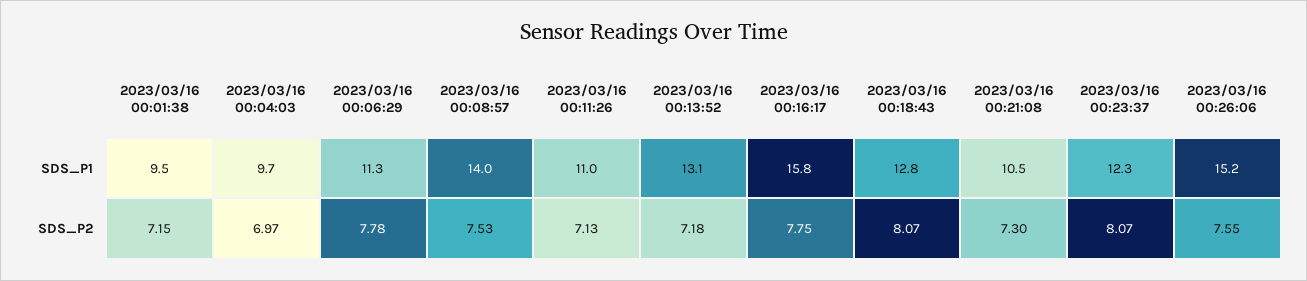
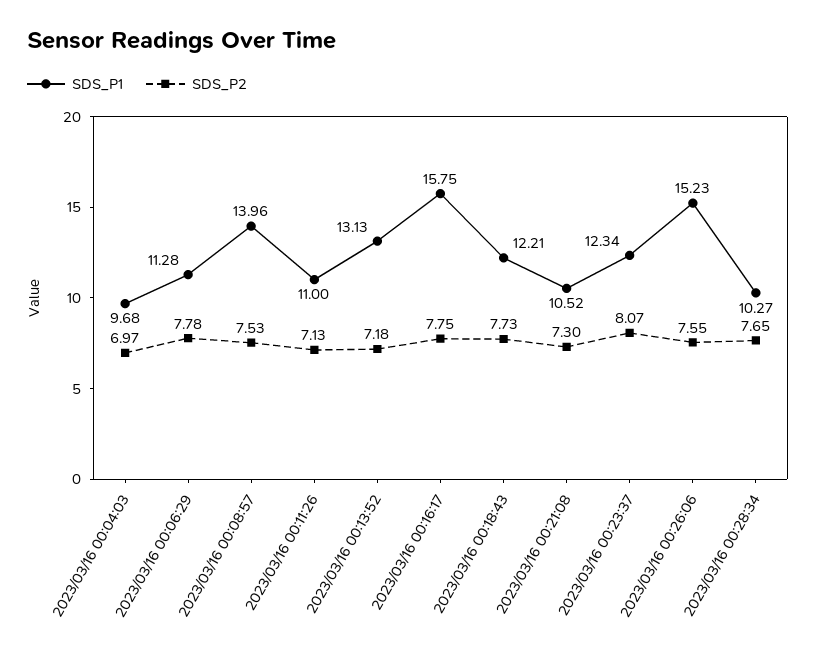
SDS_P1, 2023/03/16 00:01:38: 9.5 -> none
SDS_P1, 2023/03/16 00:18:43: 12.8 -> 12.21
SDS_P2, 2023/03/16 00:01:38: 7.15 -> none
SDS_P2, 2023/03/16 00:18:43: 8.07 -> 7.73
SDS_P1, 2023/03/16 00:28:34: none -> 10.27
SDS_P2, 2023/03/16 00:28:34: none -> 7.65

